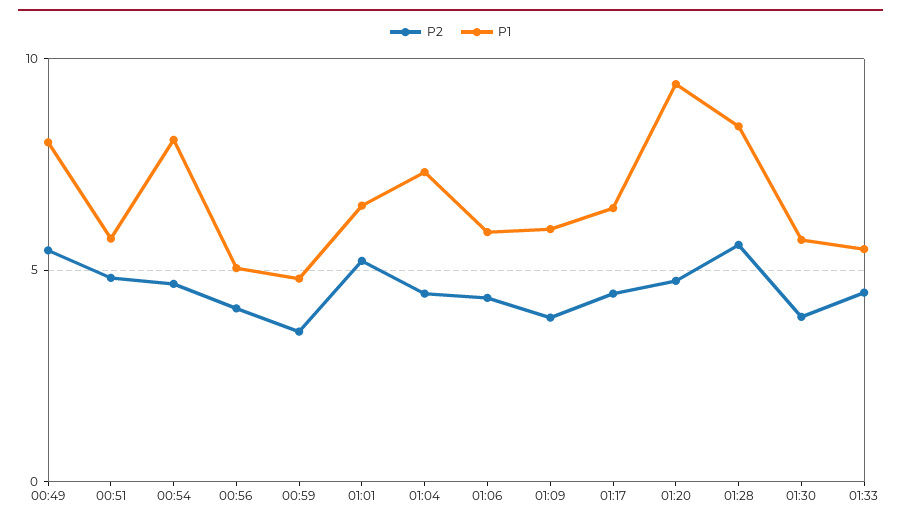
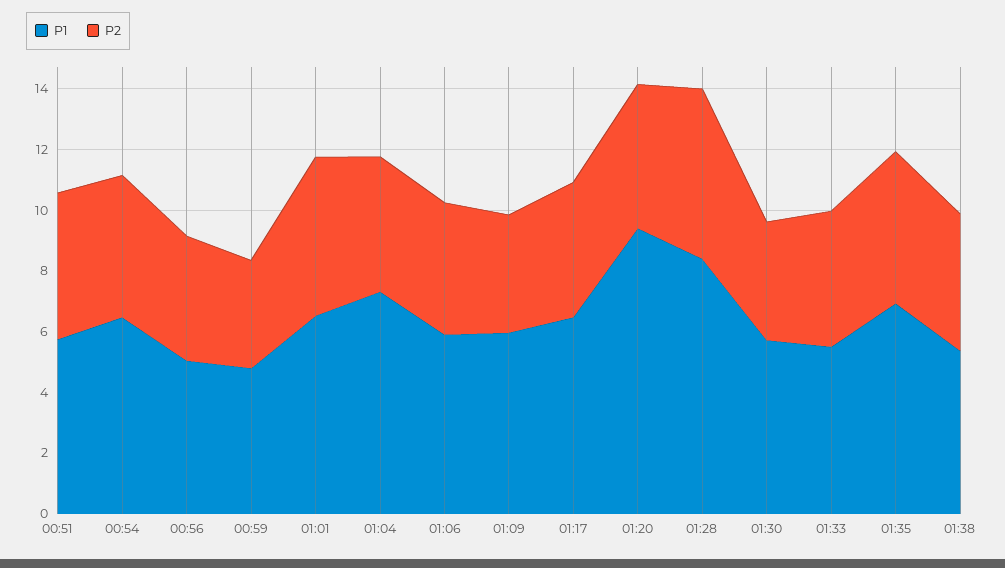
P2, 00:49: 5.5 -> none
P1, 00:49: 8 -> none
P1, 00:54: 8 -> 6.5
P1, 01:35: none -> 7
P2, 01:35: none -> 5
P1, 01:38: none -> 5.5
P2, 01:38: none -> 4.5

